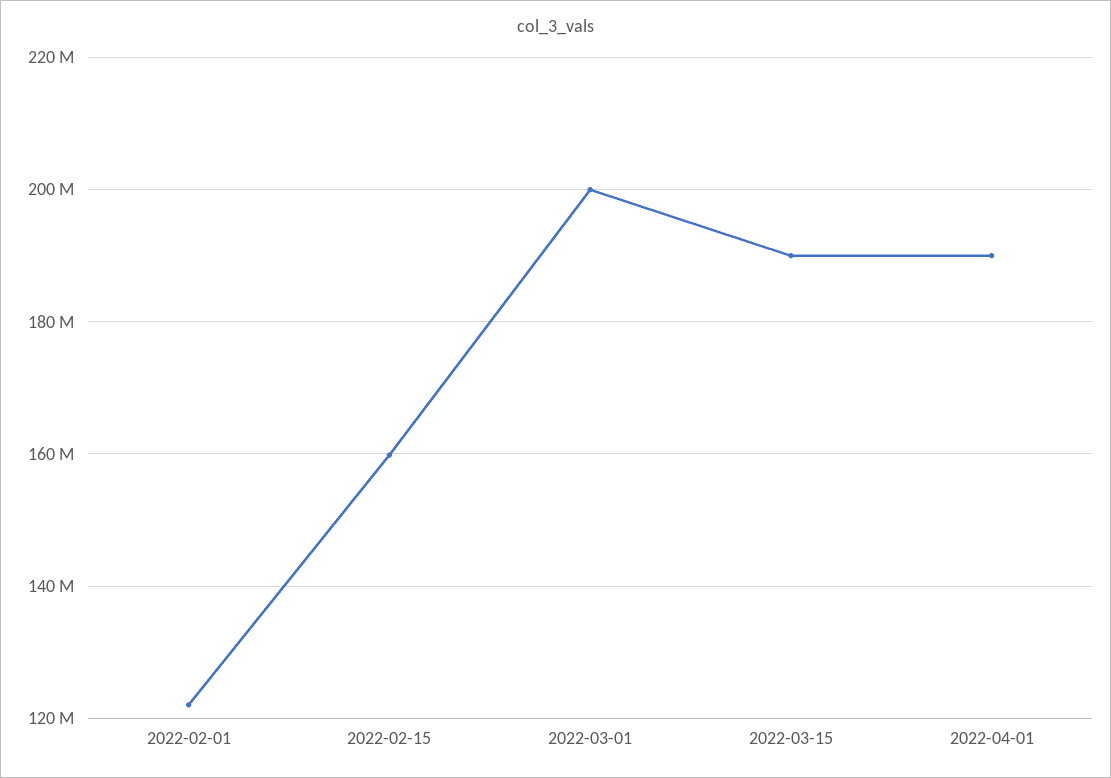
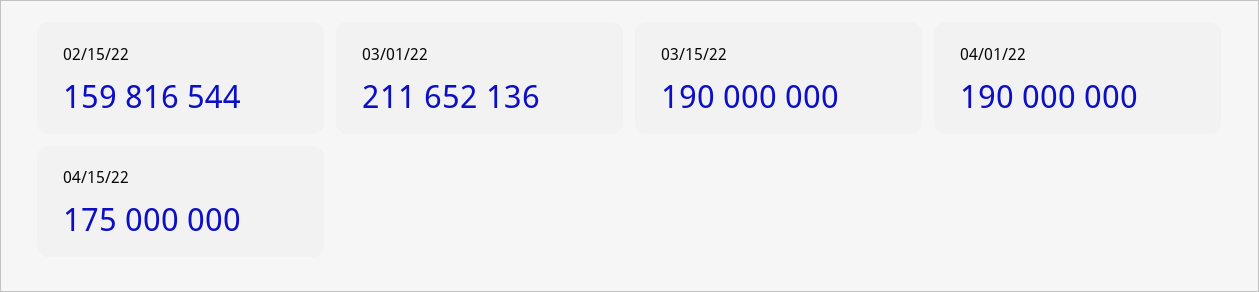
2022-02-01: 122000000 -> none
2022-03-01: 200000000 -> 211652136
04/15/22: none -> 175000000

